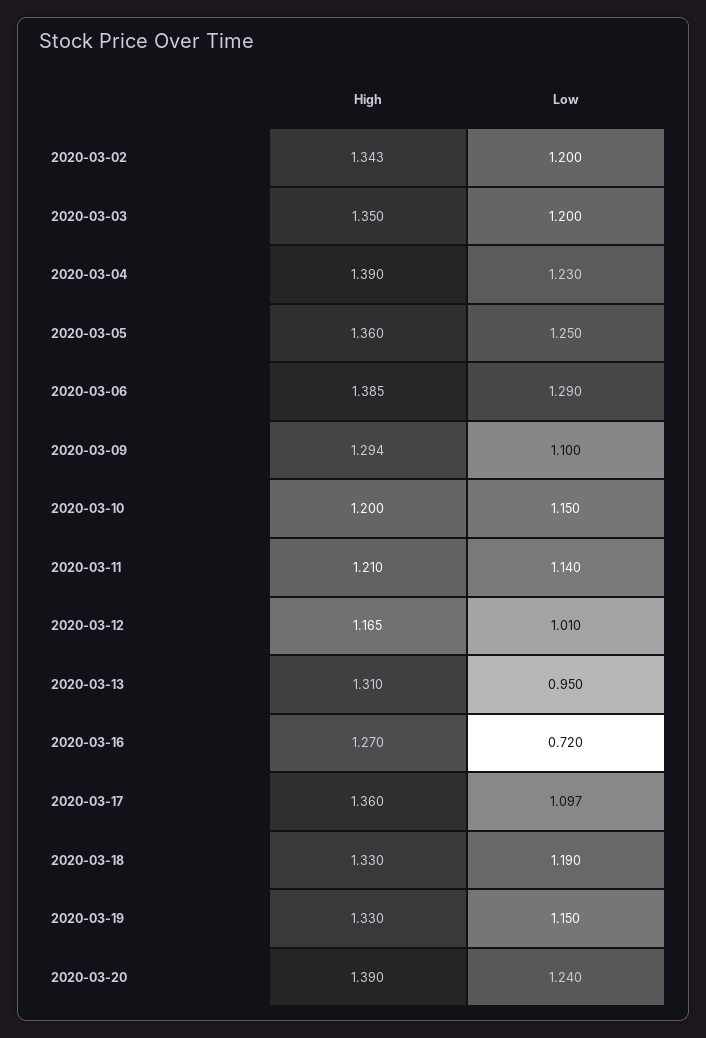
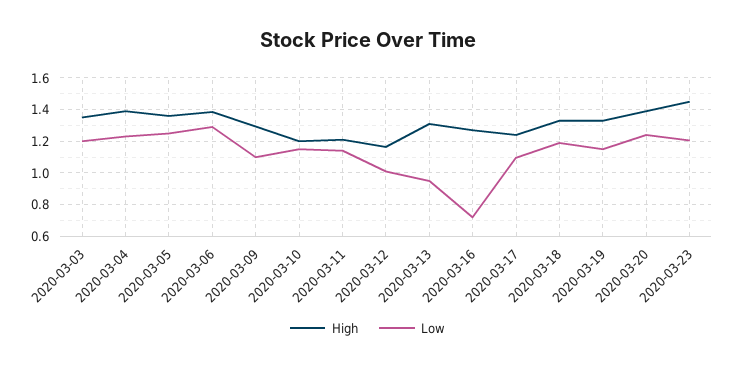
High, 2020-03-02: 1.343 -> none
Low, 2020-03-02: 1.2 -> none
High, 2020-03-17: 1.36 -> 1.25
High, 2020-03-23: none -> 1.45
Low, 2020-03-23: none -> 1.2

